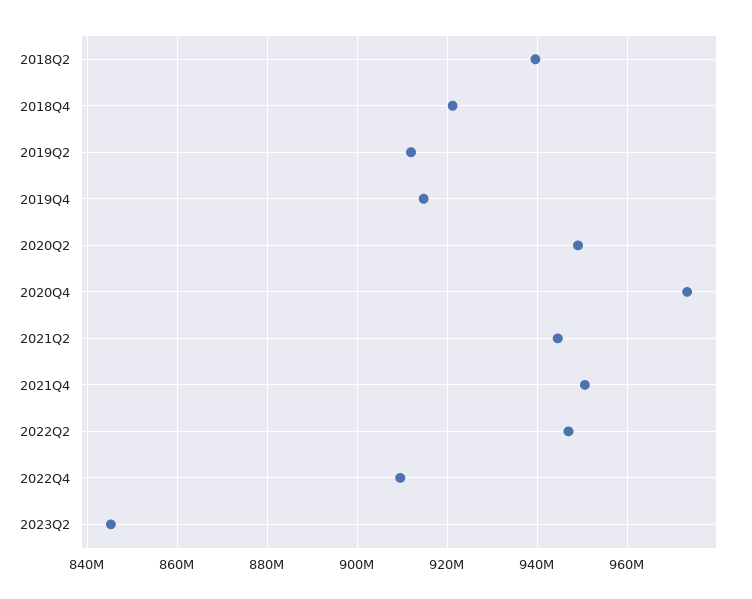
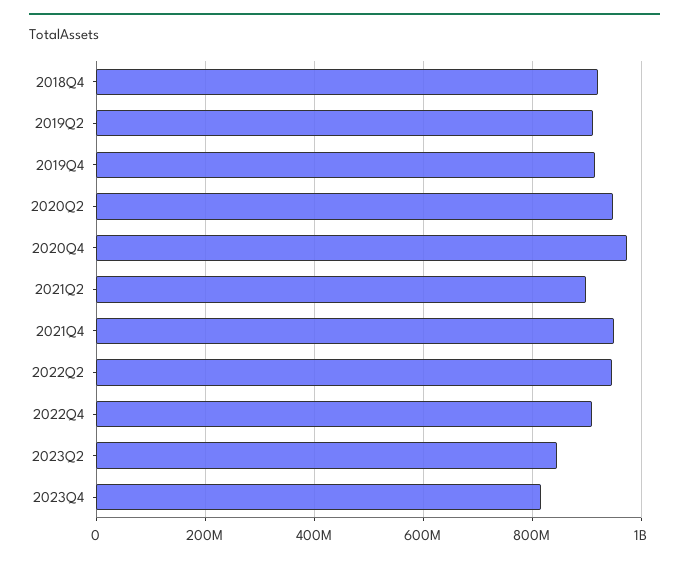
2018Q2: 940000000 -> none
2021Q2: 944000000 -> 900000000
2023Q4: none -> 820000000

